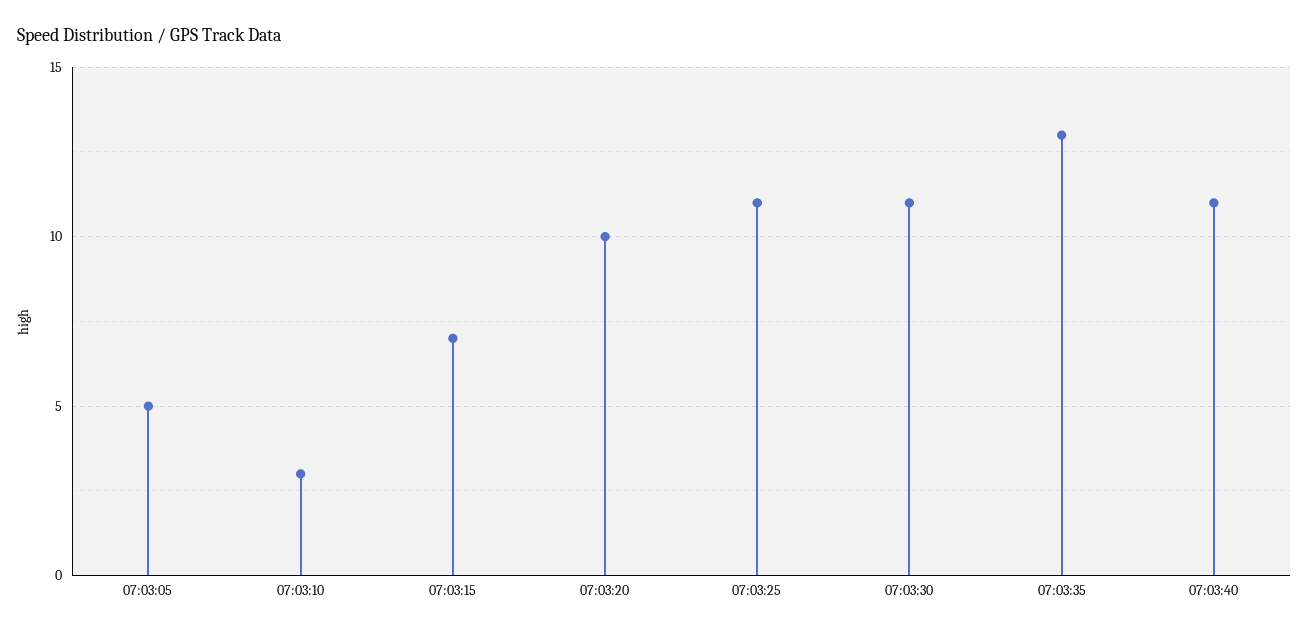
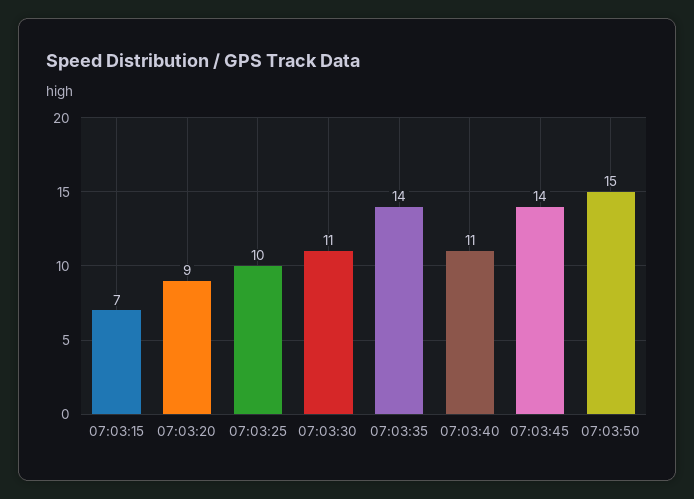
07:03:05: 5 -> none
07:03:10: 3 -> none
07:03:20: 10 -> 9
07:03:25: 11 -> 10
07:03:35: 13 -> 14
07:03:45: none -> 14
07:03:50: none -> 15

